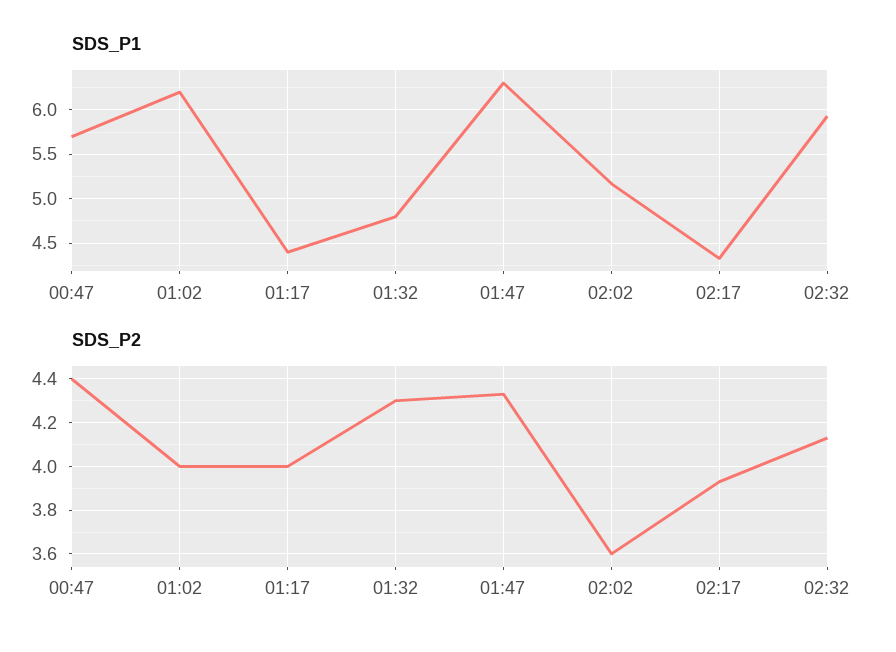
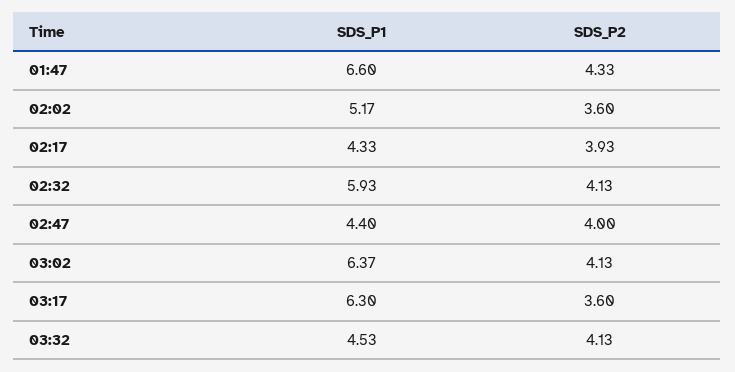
SDS_P1, 00:47: 5.7 -> none
SDS_P1, 01:02: 6.2 -> none
SDS_P1, 01:17: 4.4 -> none
SDS_P1, 01:32: 4.8 -> none
SDS_P1, 01:47: 6.3 -> 6.6
SDS_P2, 00:47: 4.4 -> none
SDS_P2, 01:02: 4 -> none
SDS_P2, 01:17: 4 -> none
SDS_P2, 01:32: 4.3 -> none
SDS_P1, 02:47: none -> 4.4
SDS_P2, 02:47: none -> 4
SDS_P1, 03:02: none -> 6.37
SDS_P2, 03:02: none -> 4.13
SDS_P1, 03:17: none -> 6.3
SDS_P2, 03:17: none -> 3.6
SDS_P1, 03:32: none -> 4.53
SDS_P2, 03:32: none -> 4.13

